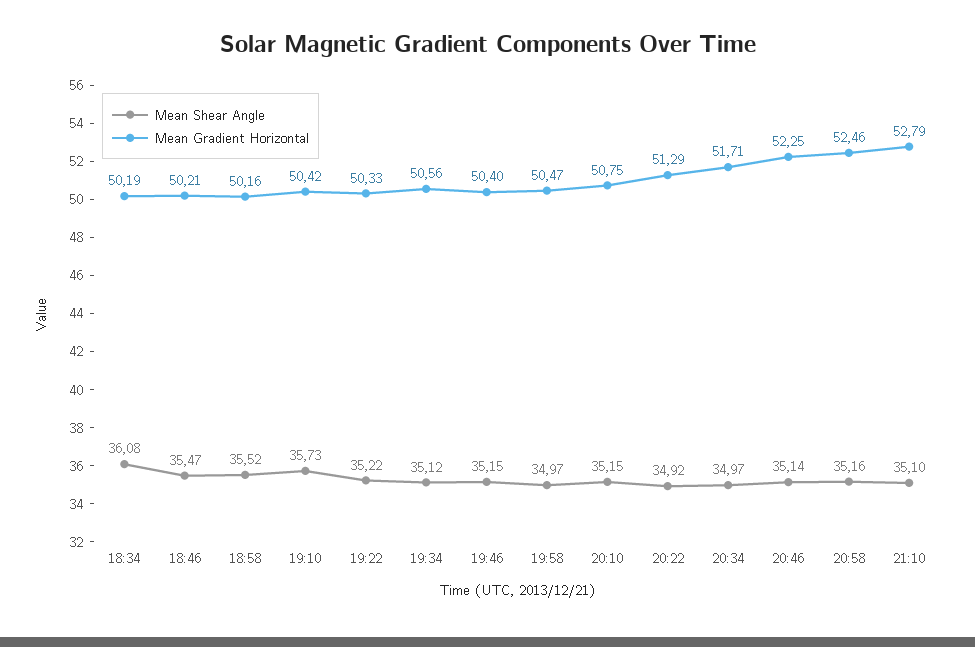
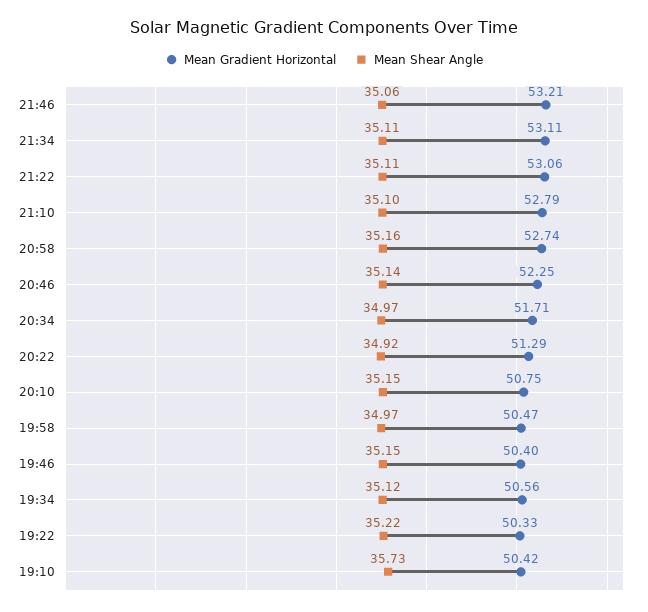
Mean Shear Angle, 18:34: 36.08 -> none
Mean Gradient Horizontal, 18:34: 50.19 -> none
Mean Shear Angle, 18:46: 35.47 -> none
Mean Gradient Horizontal, 18:46: 50.21 -> none
Mean Shear Angle, 18:58: 35.52 -> none
Mean Gradient Horizontal, 18:58: 50.16 -> none
Mean Gradient Horizontal, 20:58: 52.46 -> 52.74
Mean Gradient Horizontal, 21:46: none -> 53.21
Mean Shear Angle, 21:46: none -> 35.06
Mean Gradient Horizontal, 21:34: none -> 53.11
Mean Shear Angle, 21:34: none -> 35.11
Mean Gradient Horizontal, 21:22: none -> 53.06
Mean Shear Angle, 21:22: none -> 35.11

